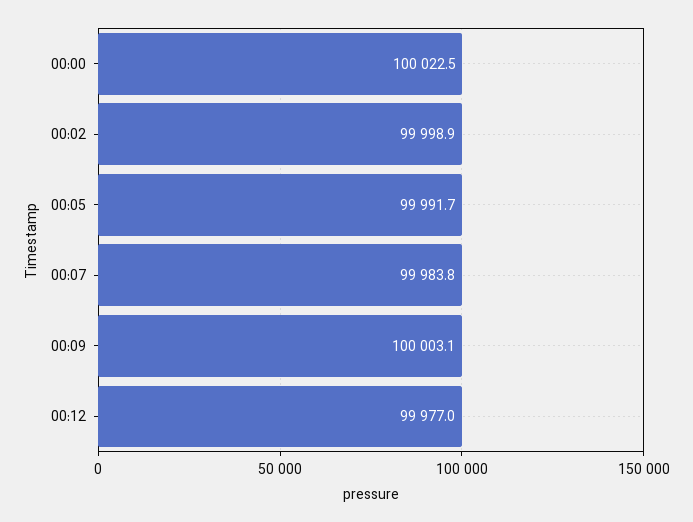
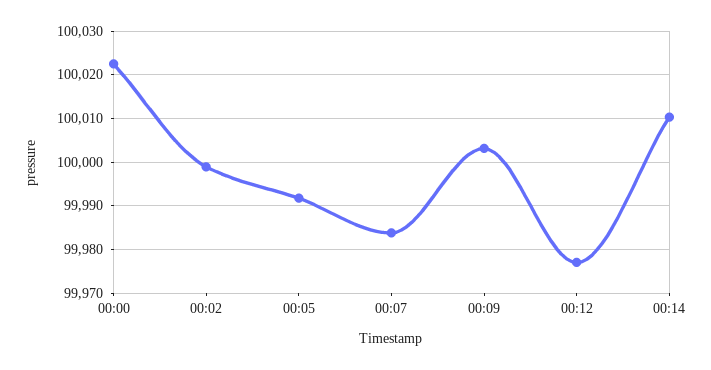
00:14: none -> 100010

